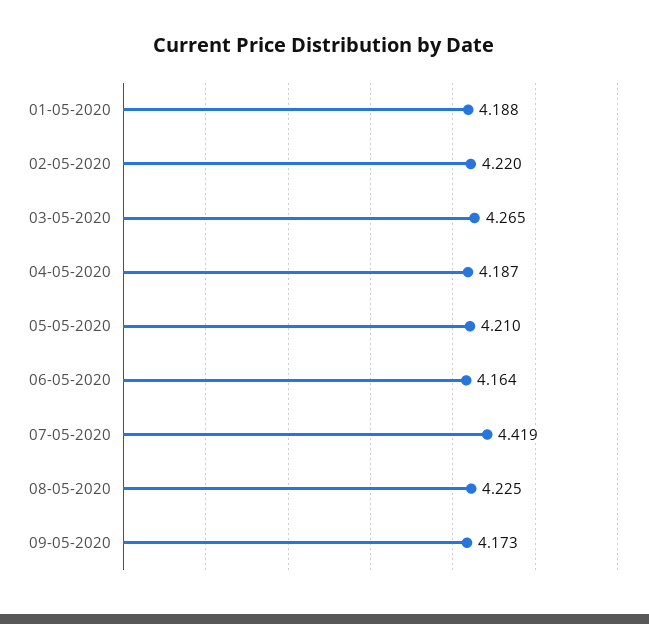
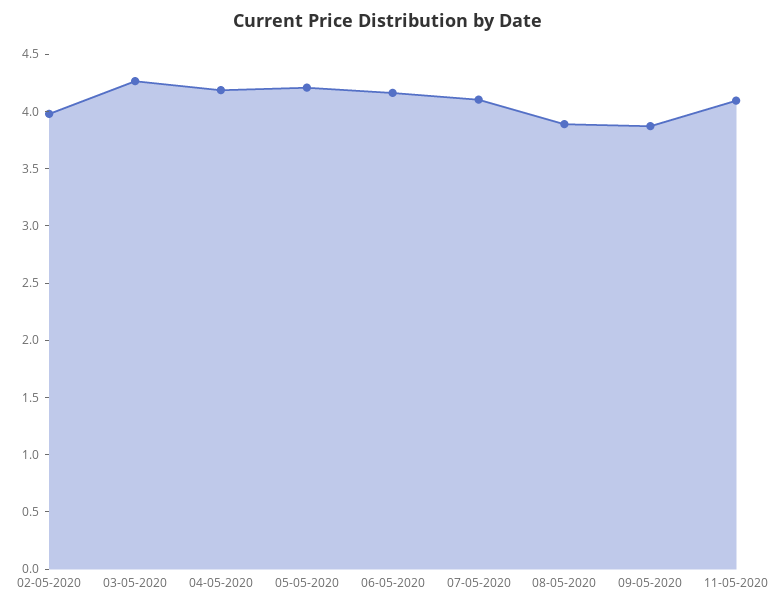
01-05-2020: 4.188 -> none
02-05-2020: 4.22 -> 4
07-05-2020: 4.419 -> 4.1
08-05-2020: 4.225 -> 3.9
09-05-2020: 4.173 -> 3.9
11-05-2020: none -> 4.1

